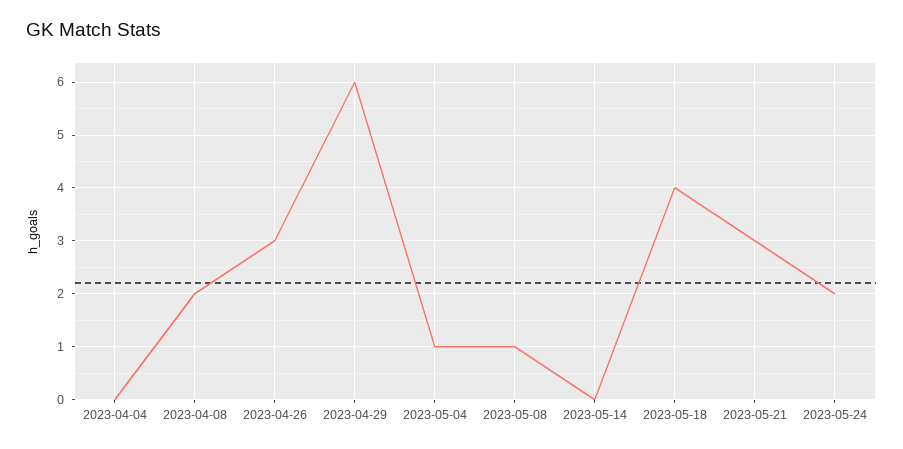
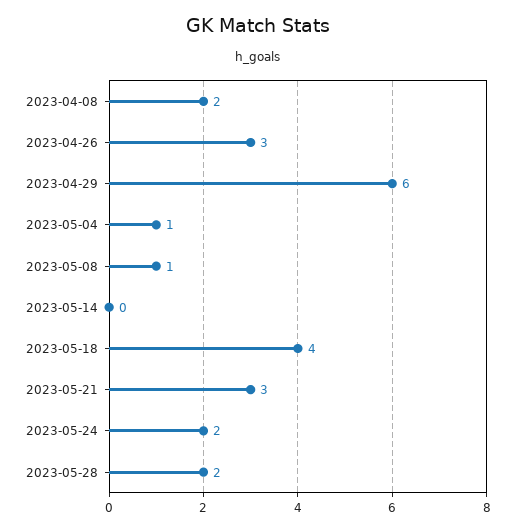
2023-04-04: 0 -> none
2023-05-28: none -> 2

